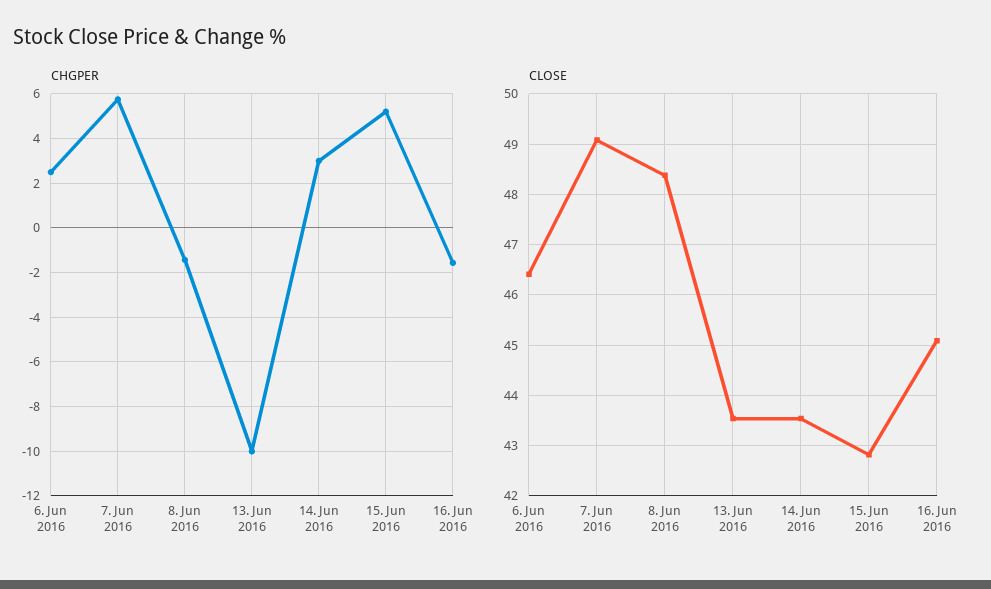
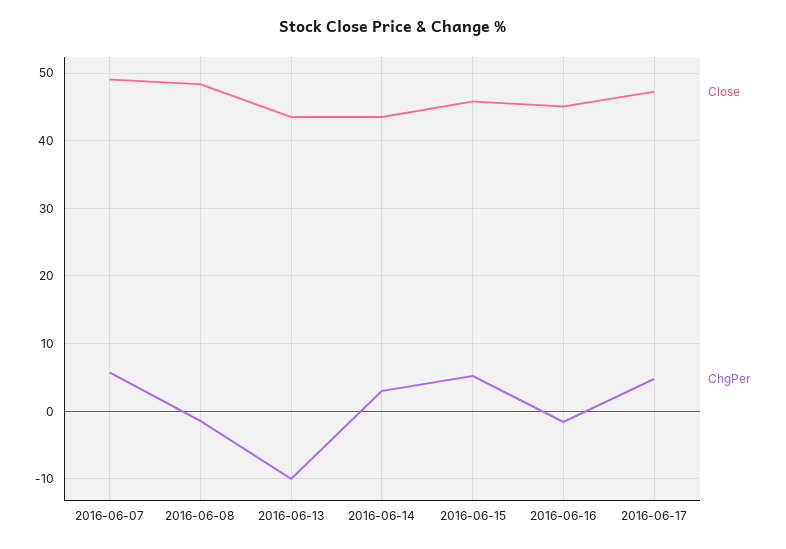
CHGPER, 6. Jun 2016: 2.5 -> none
CLOSE, 6. Jun 2016: 46.4 -> none
CLOSE, 15. Jun 2016: 42.8 -> 46
CLOSE, 2016-06-17: none -> 47
CHGPER, 2016-06-17: none -> 5

